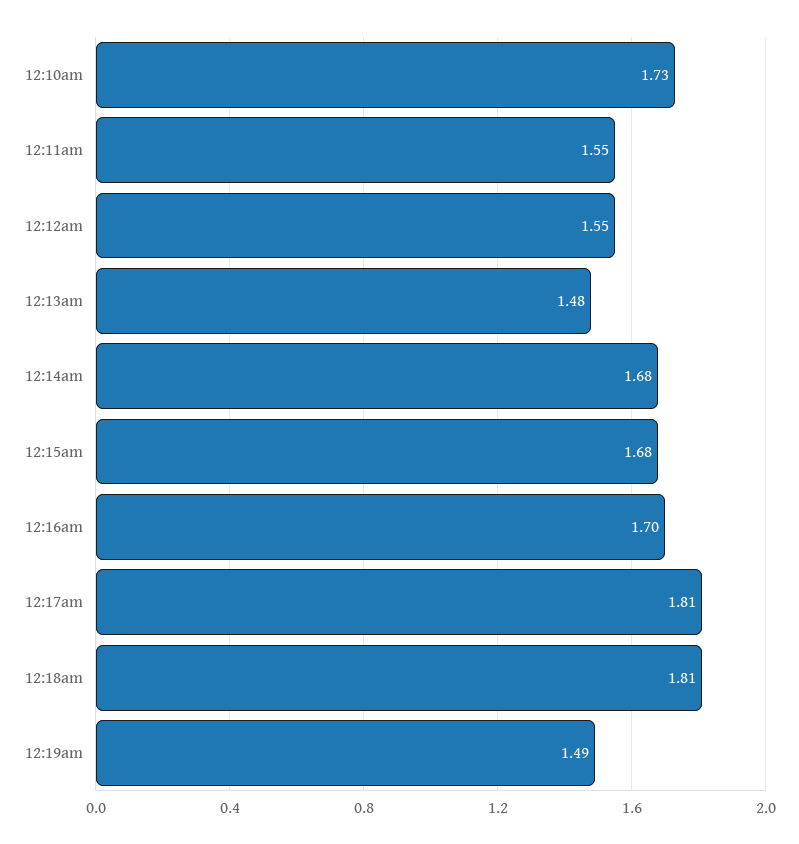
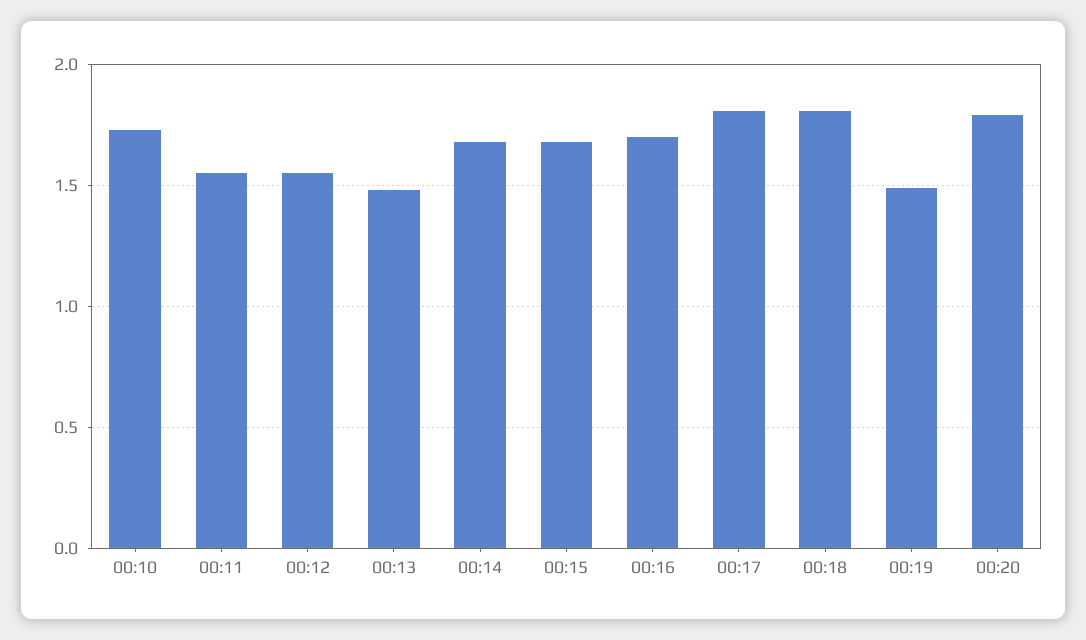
00:20: none -> 1.8

